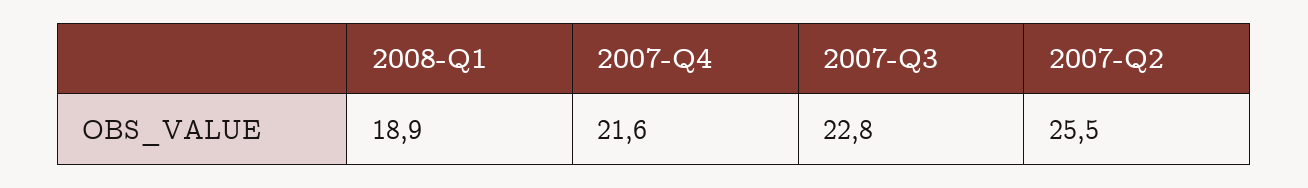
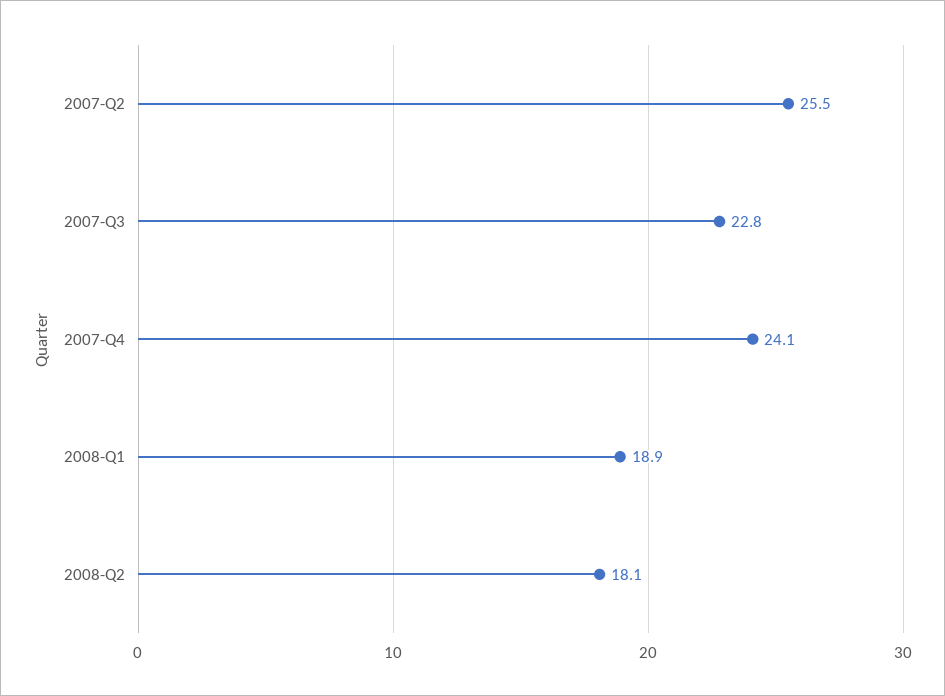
2007-Q4: 21.6 -> 24.1
2008-Q2: none -> 18.1

